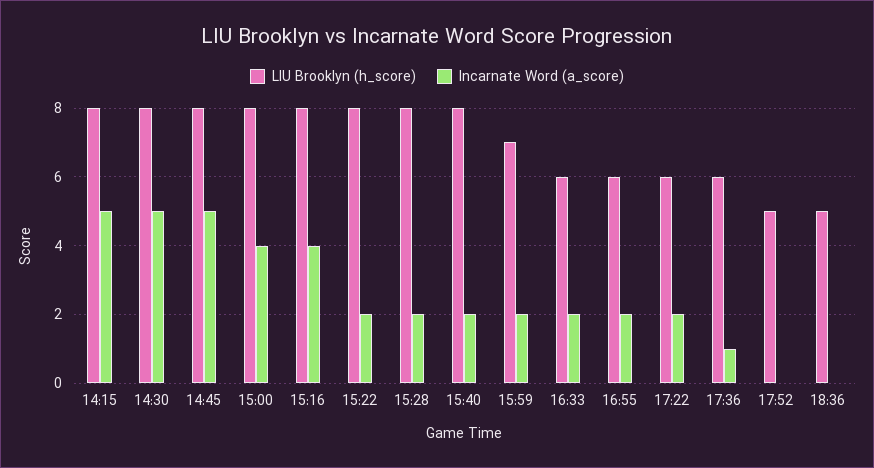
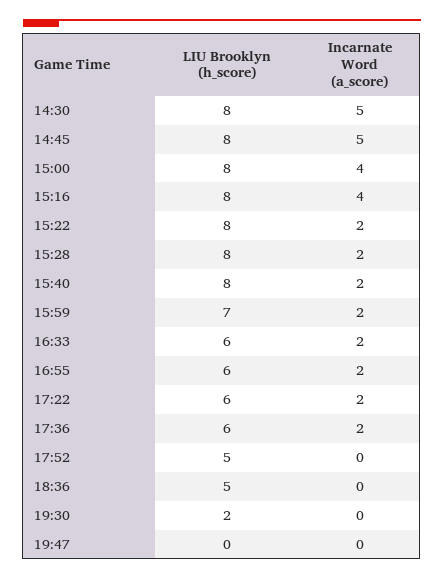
LIU Brooklyn (h_score), 14:15: 8 -> none
Incarnate Word (a_score), 14:15: 5 -> none
Incarnate Word (a_score), 17:36: 1 -> 2
LIU Brooklyn (h_score), 19:30: none -> 2
Incarnate Word (a_score), 19:30: none -> 0
LIU Brooklyn (h_score), 19:47: none -> 0
Incarnate Word (a_score), 19:47: none -> 0

